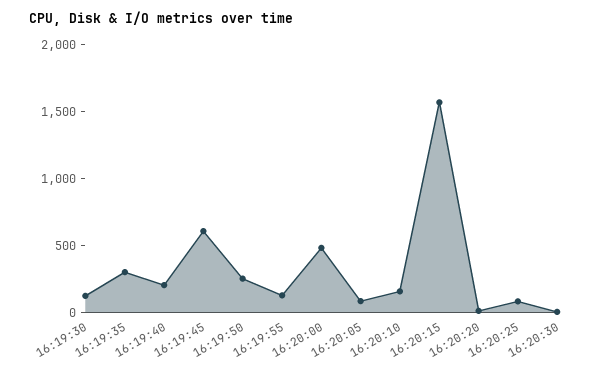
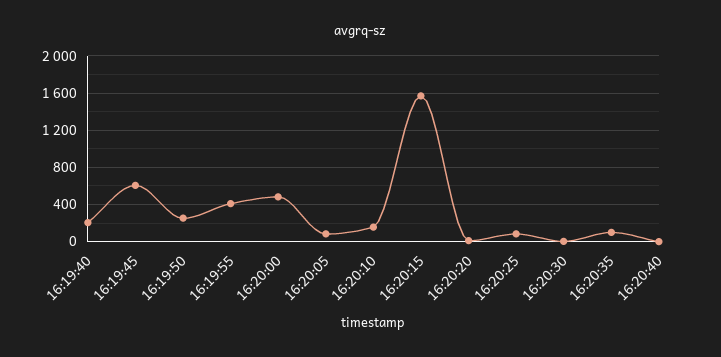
16:19:30: 100 -> none
16:19:35: 300 -> none
16:19:55: 100 -> 400
16:20:35: none -> 100
16:20:40: none -> 0

